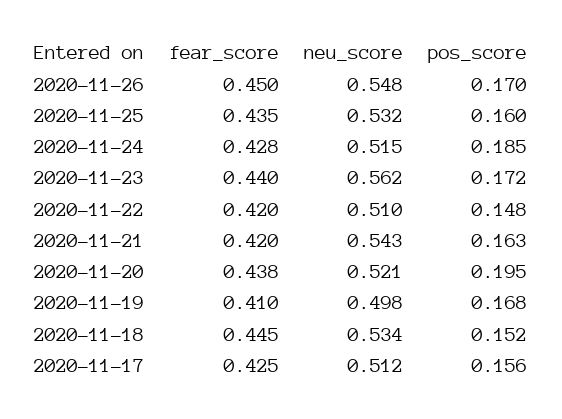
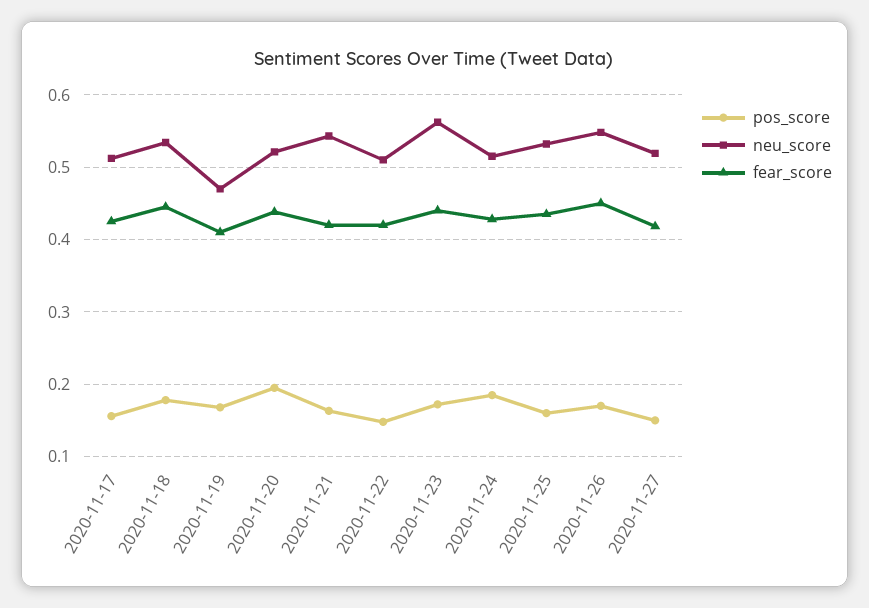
neu_score, 2020-11-19: 0.498 -> 0.47
pos_score, 2020-11-18: 0.152 -> 0.18
pos_score, 2020-11-27: none -> 0.15
neu_score, 2020-11-27: none -> 0.52
fear_score, 2020-11-27: none -> 0.42

